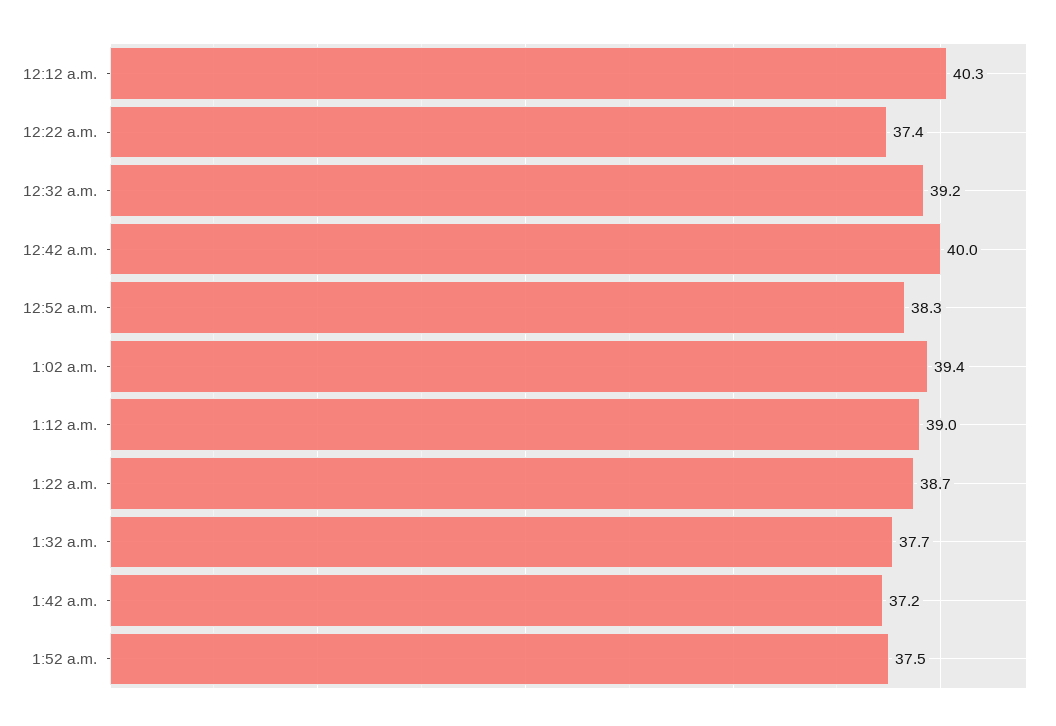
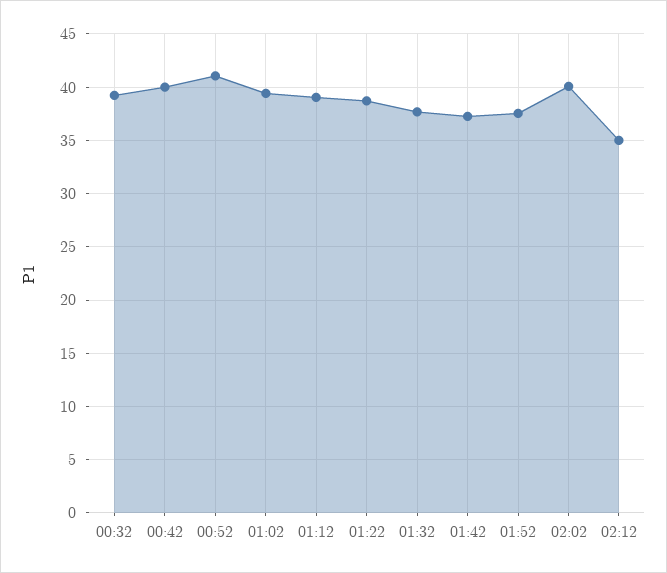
12:12 a.m.: 40.3 -> none
12:22 a.m.: 37.4 -> none
12:52 a.m.: 38.3 -> 41
02:02: none -> 40
02:12: none -> 35

